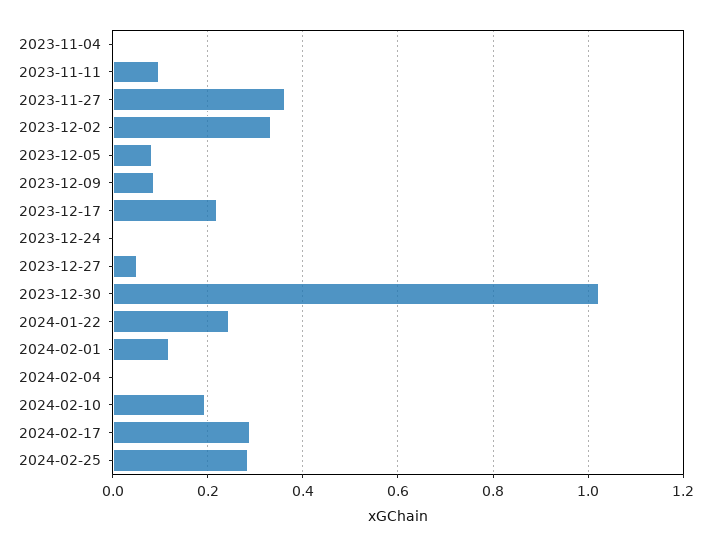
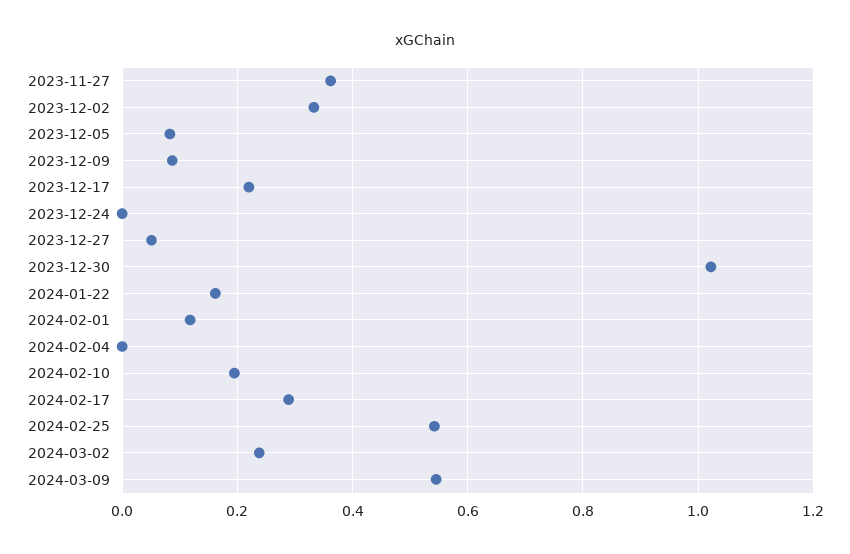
2023-11-04: 0 -> none
2023-11-11: 0.1 -> none
2024-01-22: 0.24 -> 0.16
2024-02-25: 0.28 -> 0.54
2024-03-02: none -> 0.24
2024-03-09: none -> 0.54

